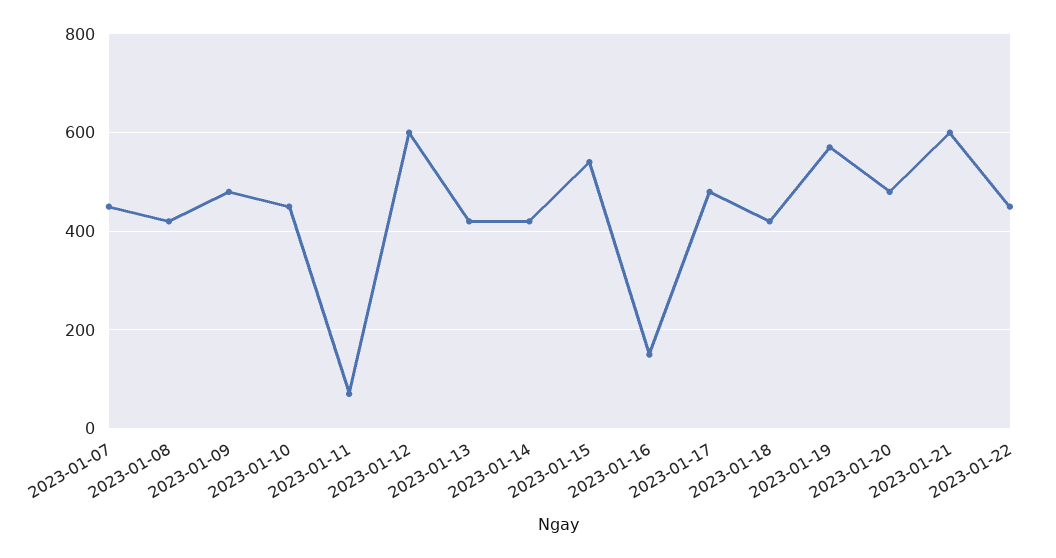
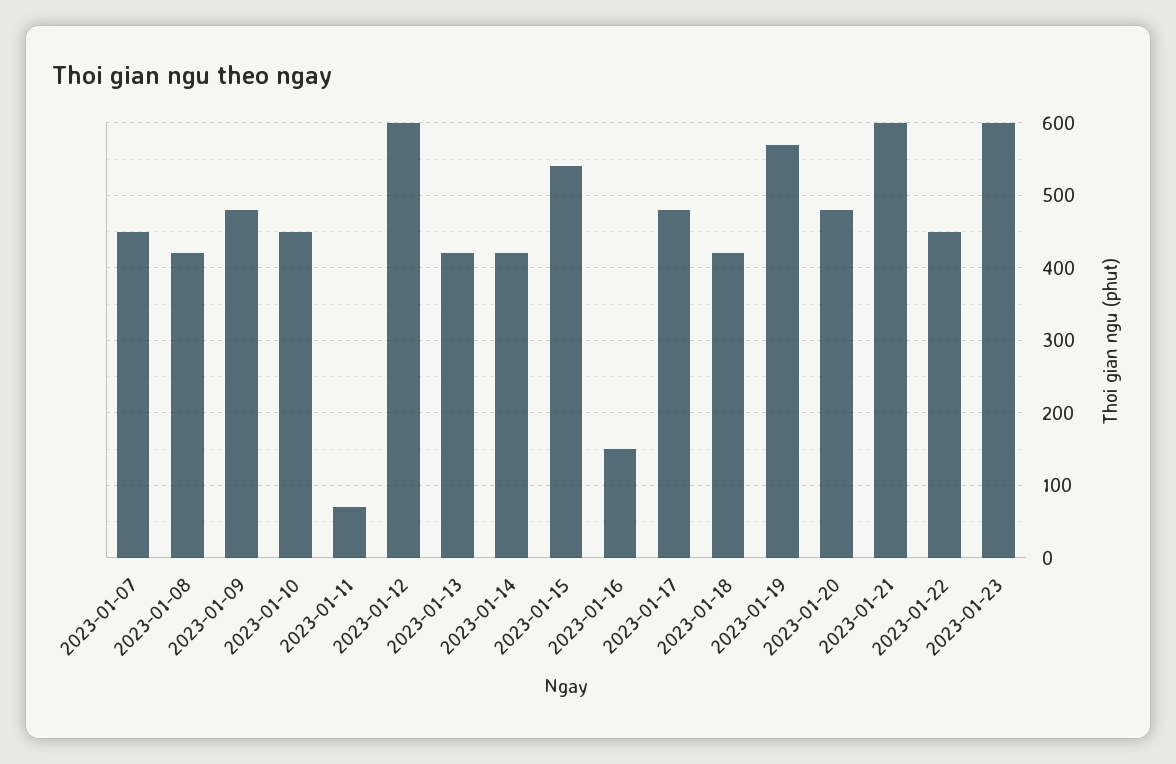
2023-01-23: none -> 600

